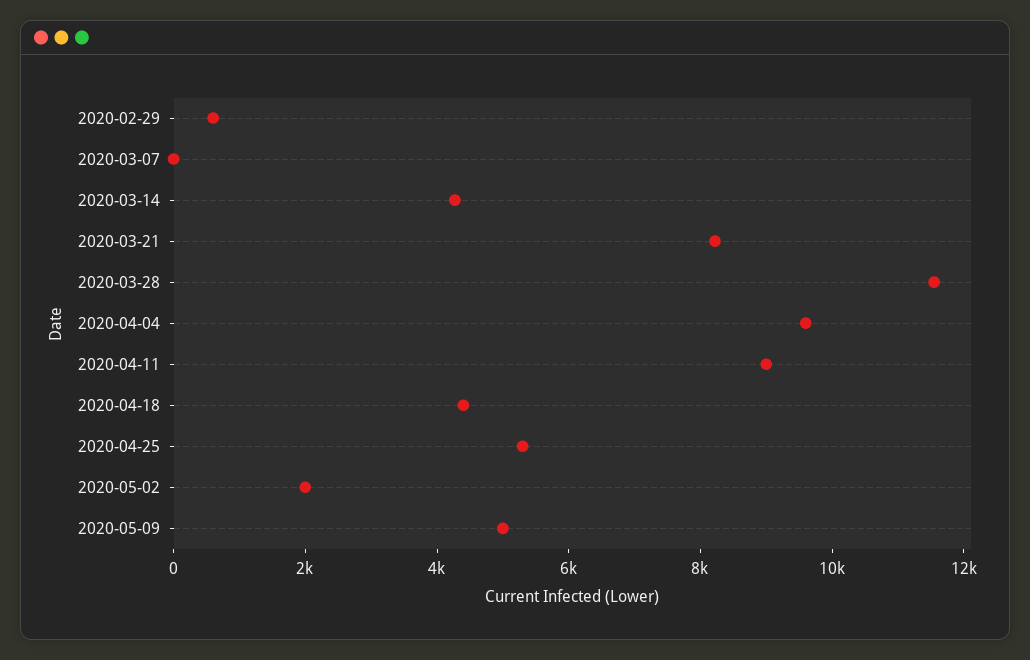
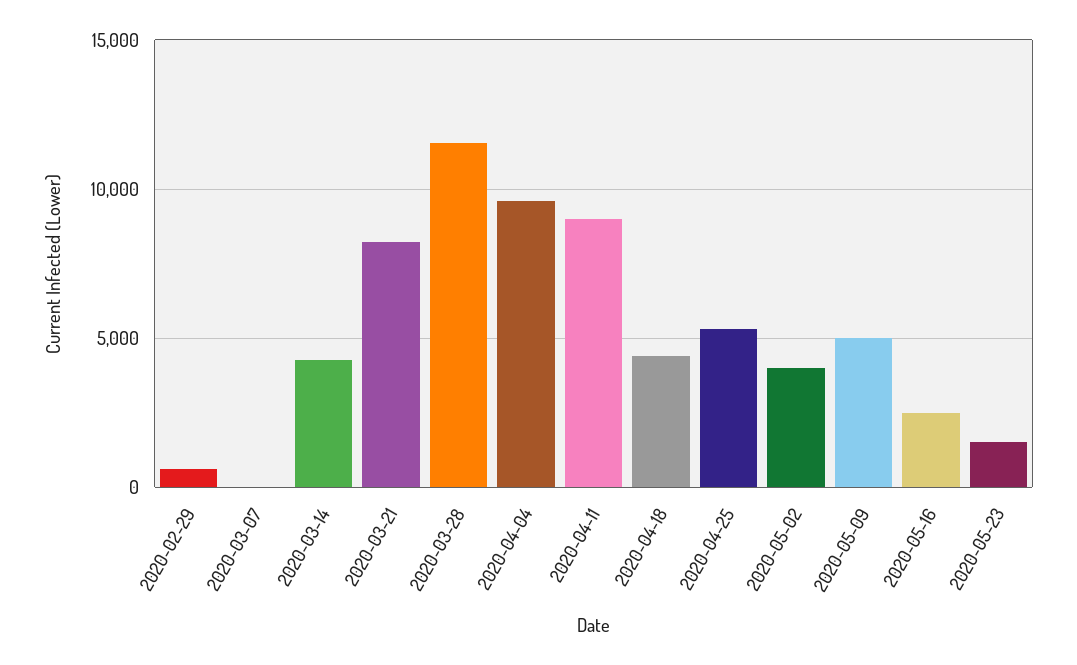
2020-05-02: 2000 -> 4000
2020-05-16: none -> 2500
2020-05-23: none -> 1500

